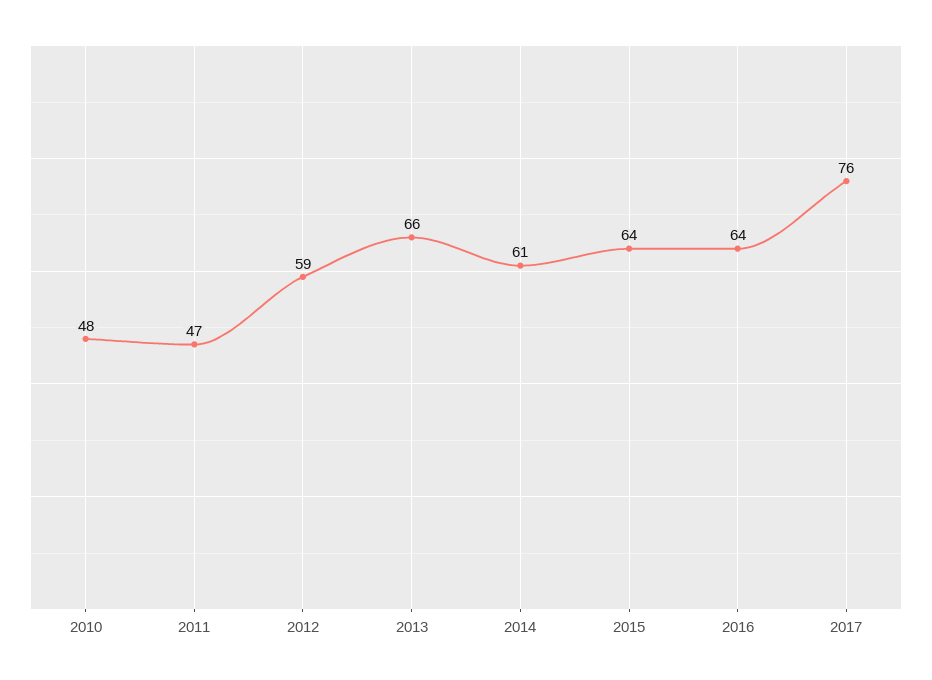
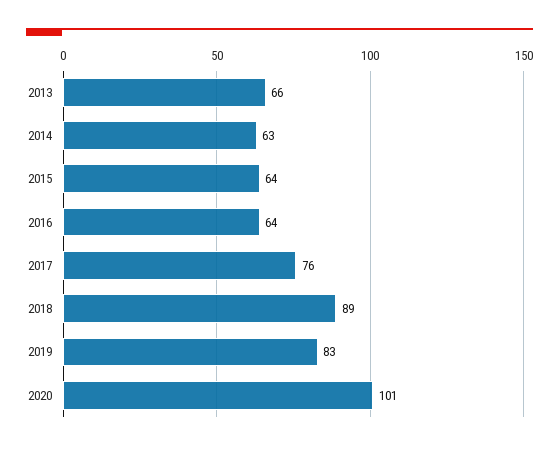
2010: 48 -> none
2011: 47 -> none
2012: 59 -> none
2014: 61 -> 63
2018: none -> 89
2019: none -> 83
2020: none -> 101

